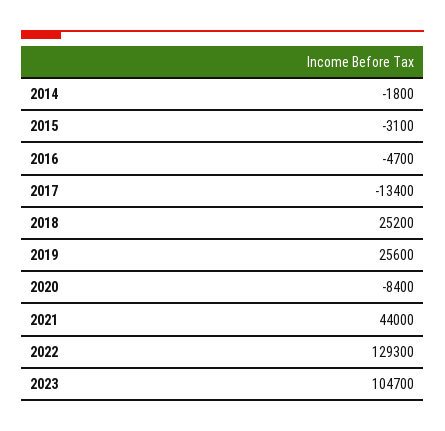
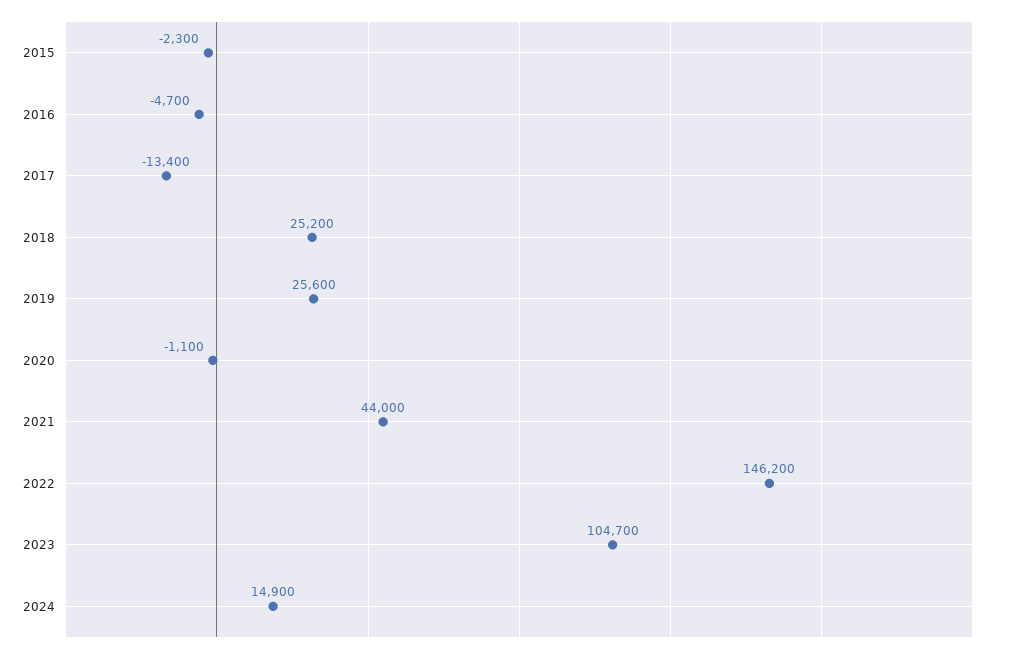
2014: -1800 -> none
2015: -3100 -> -2300
2020: -8400 -> -1100
2022: 129300 -> 146200
2024: none -> 14900

